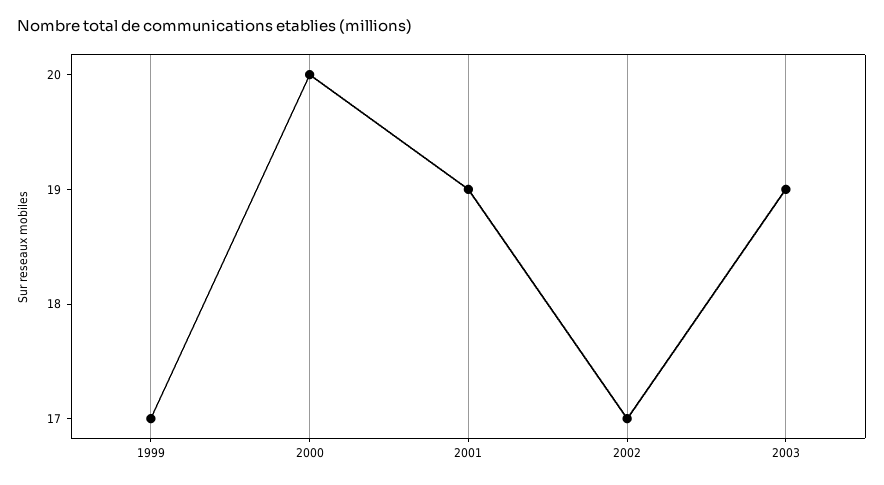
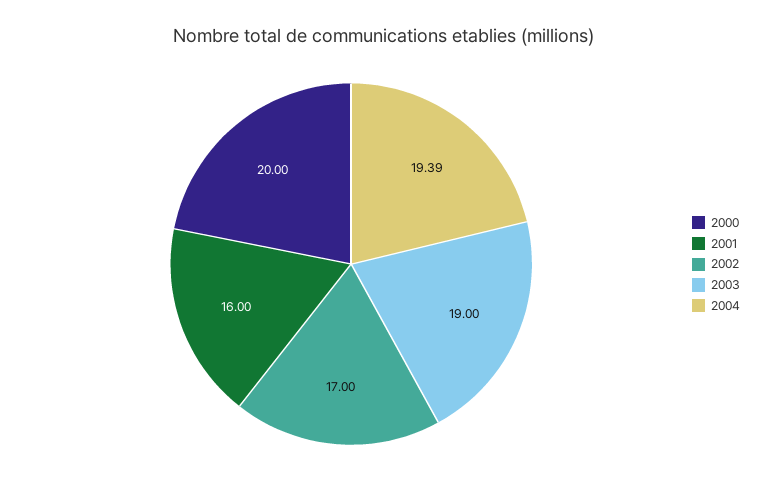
1999: 17 -> none
2001: 19 -> 16
2004: none -> 19.39

